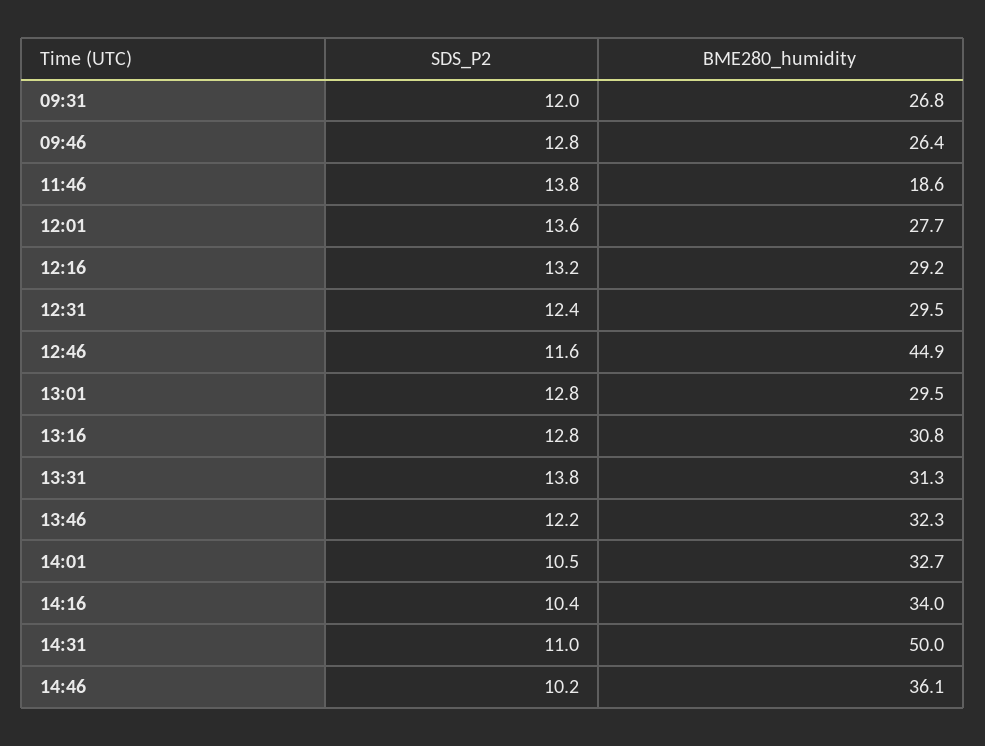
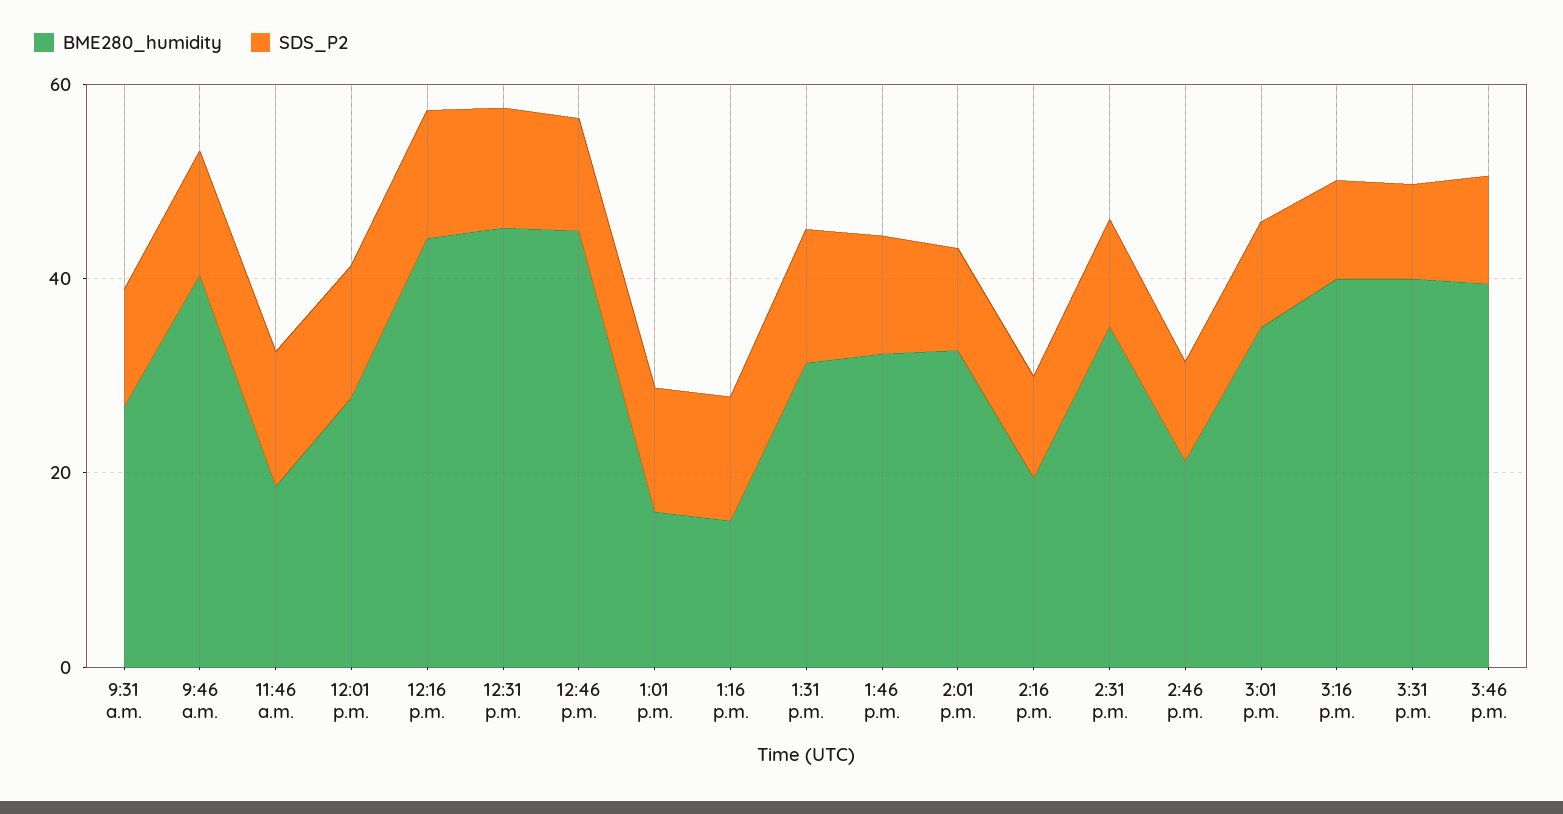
BME280_humidity, 09:46: 26.4 -> 40
BME280_humidity, 12:16: 29.2 -> 45
BME280_humidity, 12:31: 29.5 -> 45
BME280_humidity, 13:01: 29.5 -> 15
BME280_humidity, 13:16: 30.8 -> 15
BME280_humidity, 14:16: 34 -> 20
BME280_humidity, 14:31: 50 -> 35
BME280_humidity, 14:46: 36.1 -> 20
BME280_humidity, 3:01 p.m.: none -> 35
SDS_P2, 3:01 p.m.: none -> 10
BME280_humidity, 3:16 p.m.: none -> 40
SDS_P2, 3:16 p.m.: none -> 10
BME280_humidity, 3:31 p.m.: none -> 40
SDS_P2, 3:31 p.m.: none -> 10
BME280_humidity, 3:46 p.m.: none -> 40
SDS_P2, 3:46 p.m.: none -> 10

